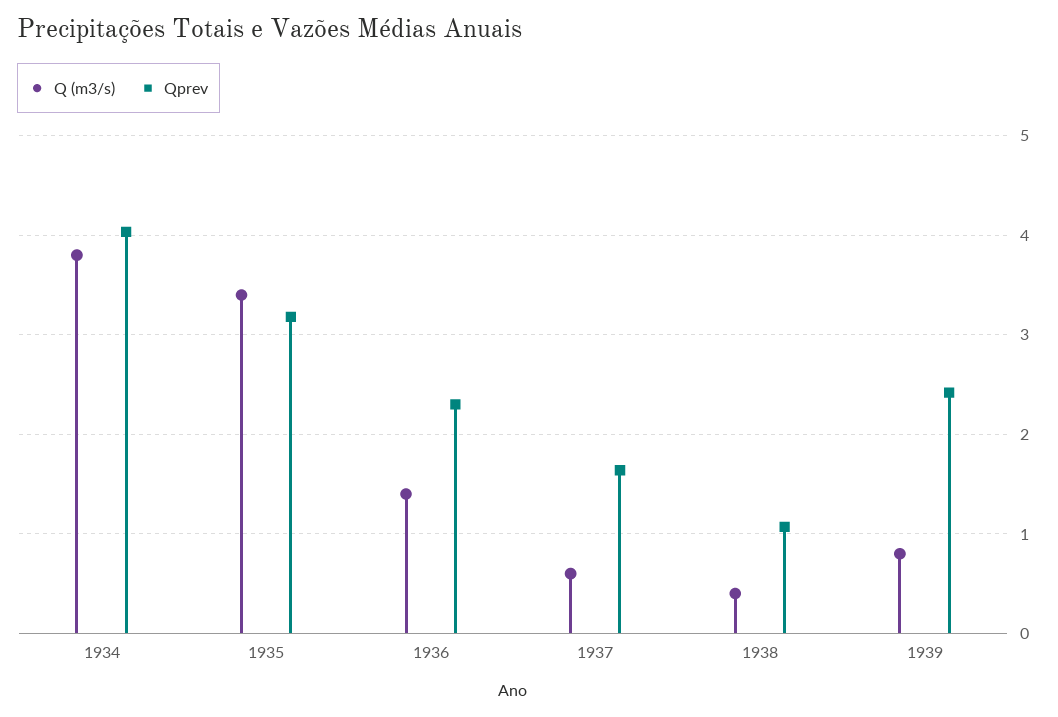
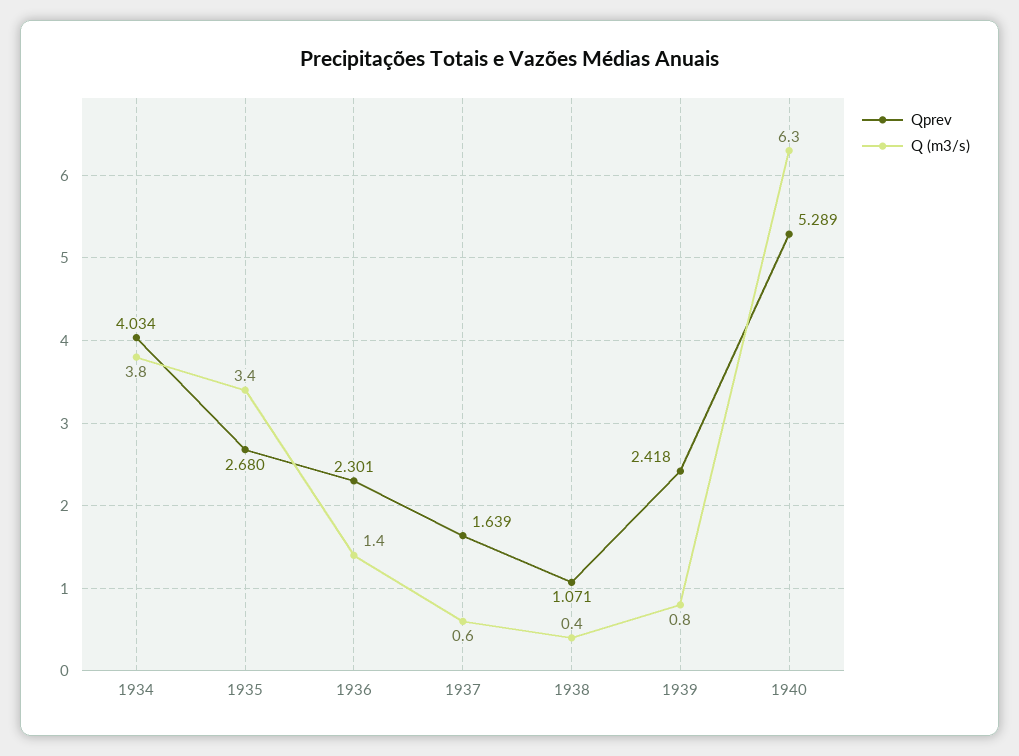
Qprev, 1935: 3.2 -> 2.68
Qprev, 1940: none -> 5.289
Q (m3/s), 1940: none -> 6.3

